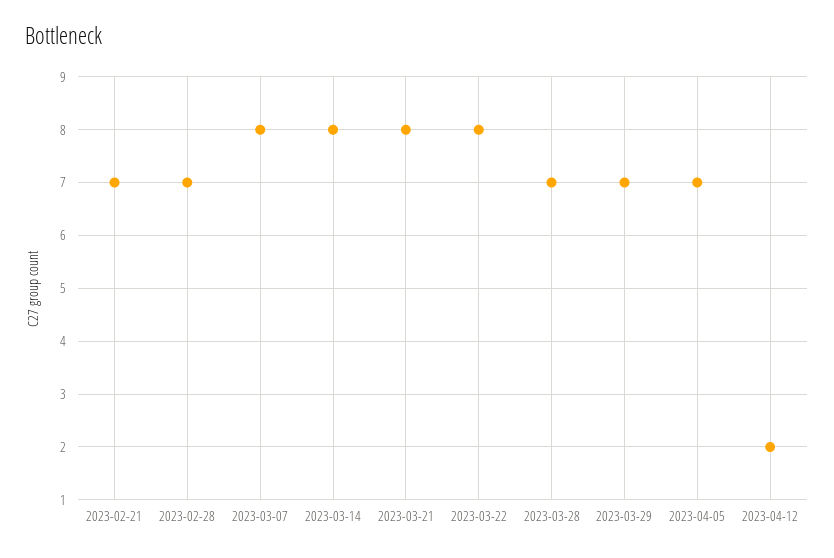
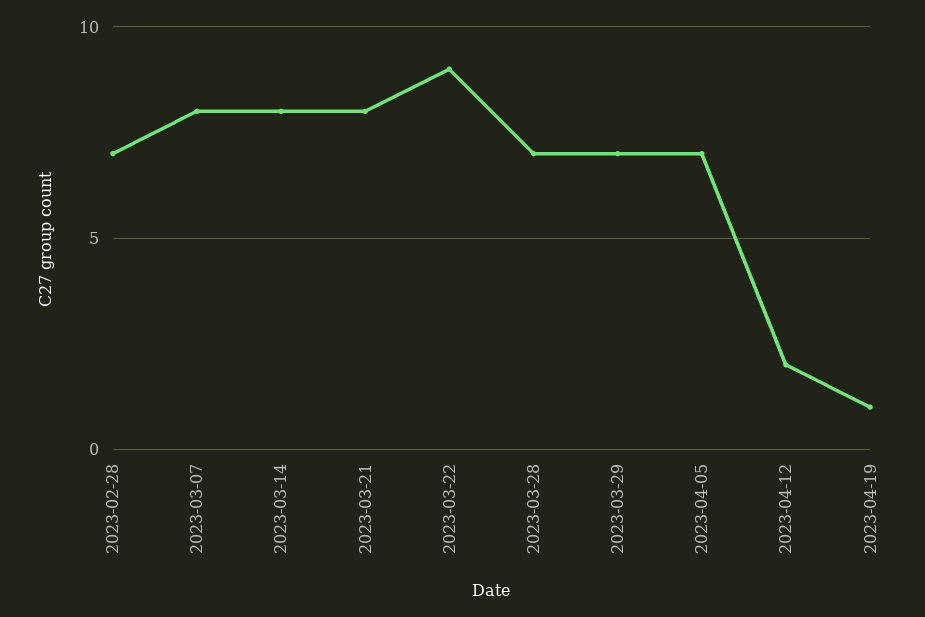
2023-02-21: 7 -> none
2023-03-22: 8 -> 9
2023-04-19: none -> 1

